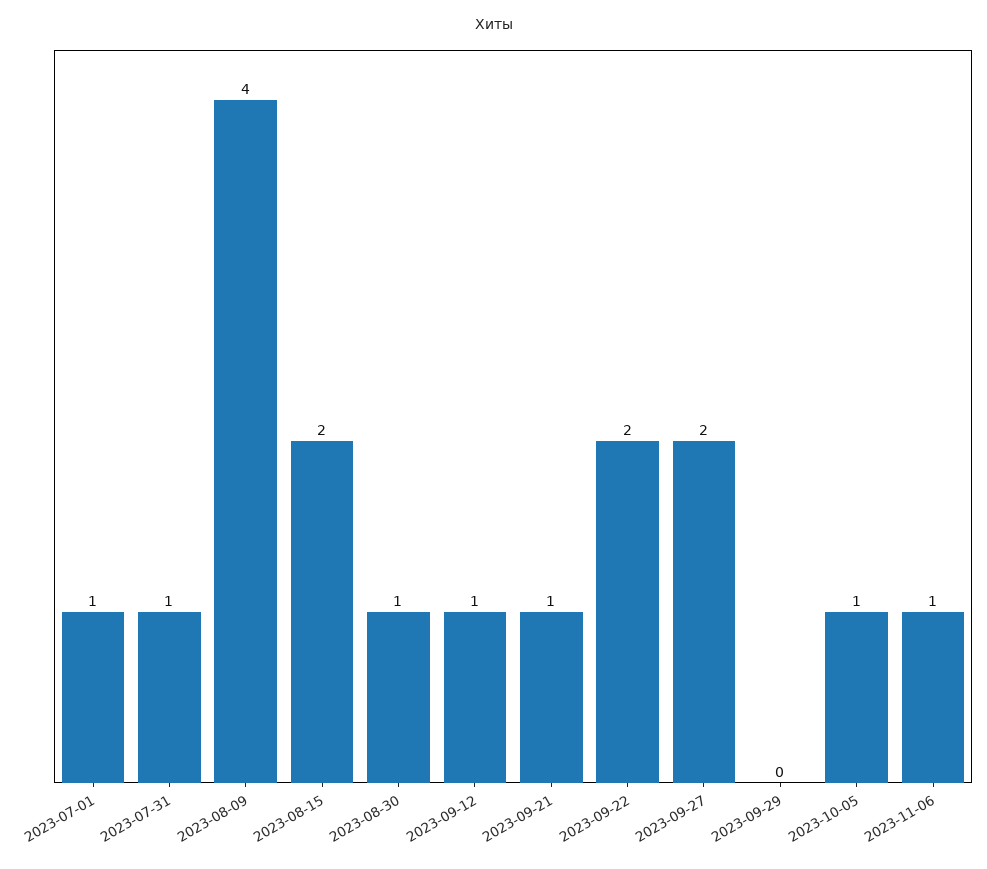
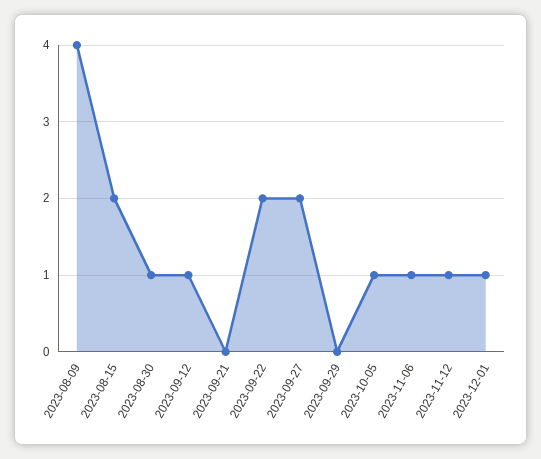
2023-07-01: 1 -> none
2023-07-31: 1 -> none
2023-09-21: 1 -> 0
2023-11-12: none -> 1
2023-12-01: none -> 1

